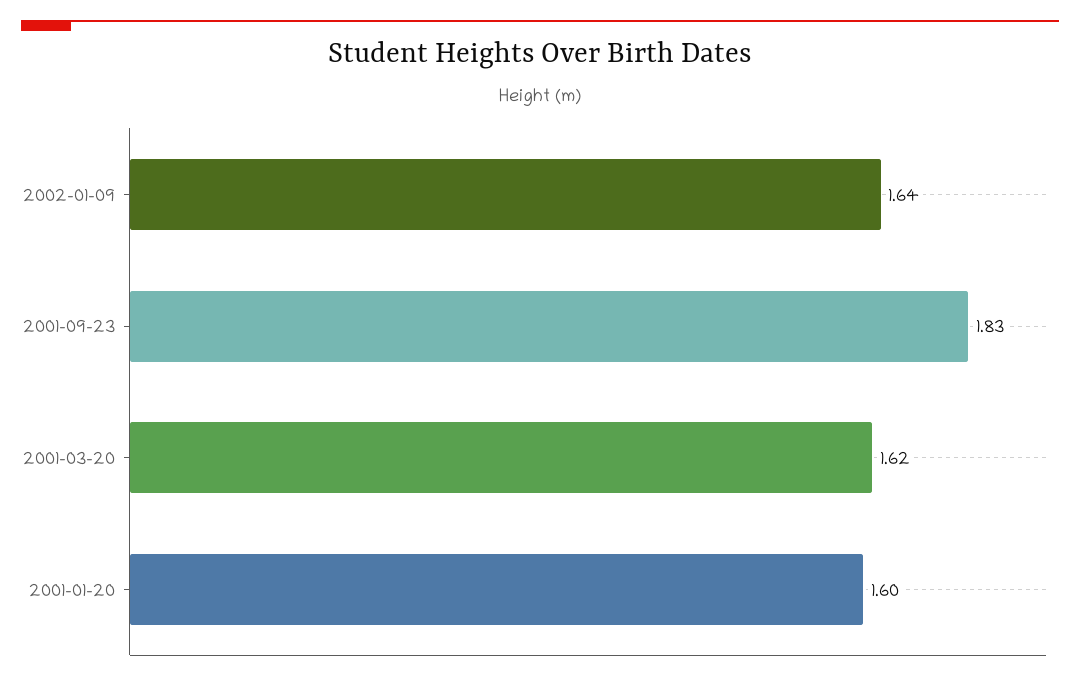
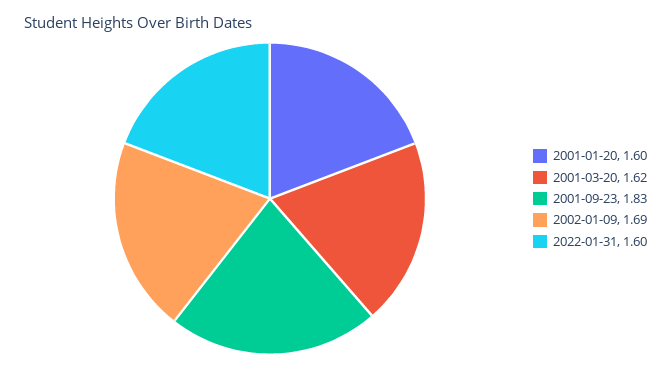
2002-01-09: 1.64 -> 1.69
2022-01-31: none -> 1.6

